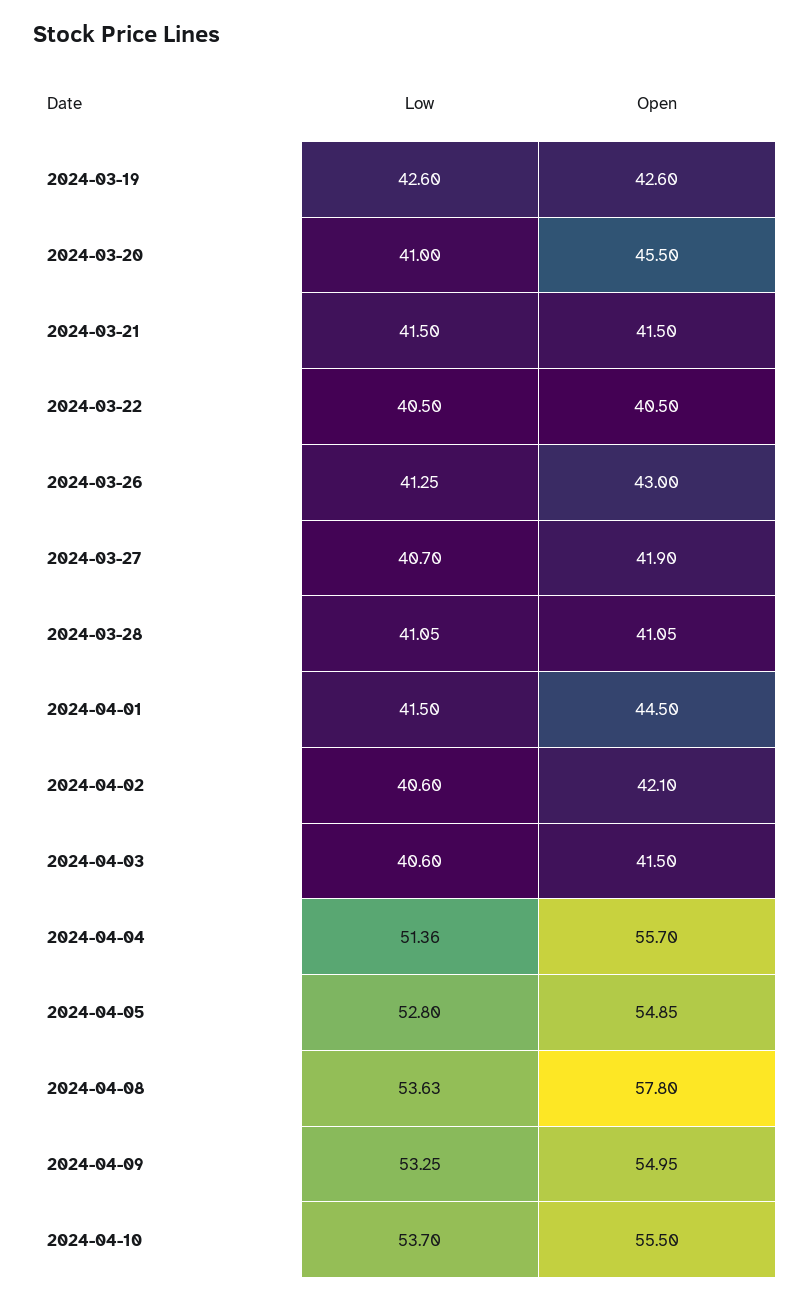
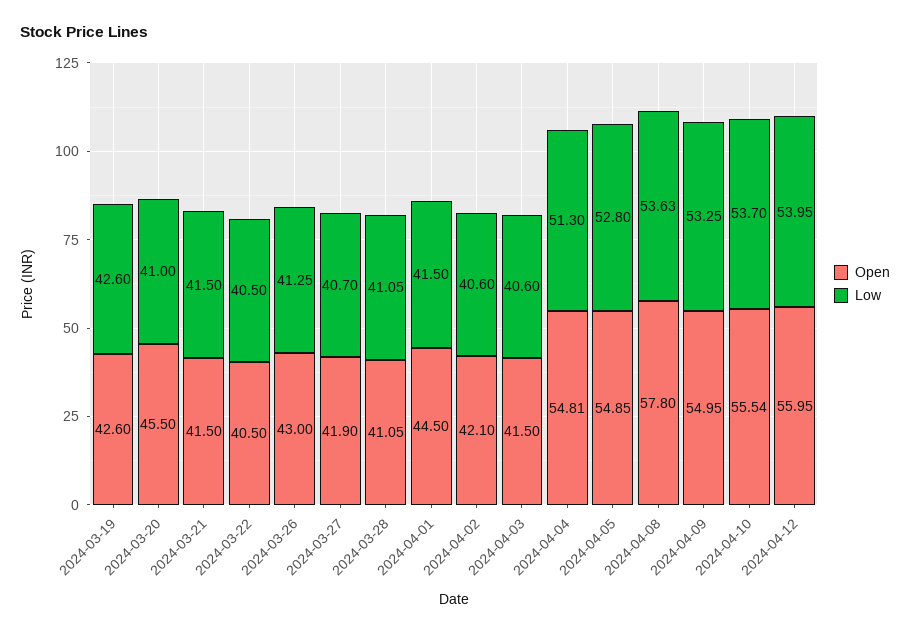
Low, 2024-04-04: 51.36 -> 51.3
Open, 2024-04-04: 55.7 -> 54.81
Open, 2024-04-10: 55.5 -> 55.54
Open, 2024-04-12: none -> 55.95
Low, 2024-04-12: none -> 53.95

